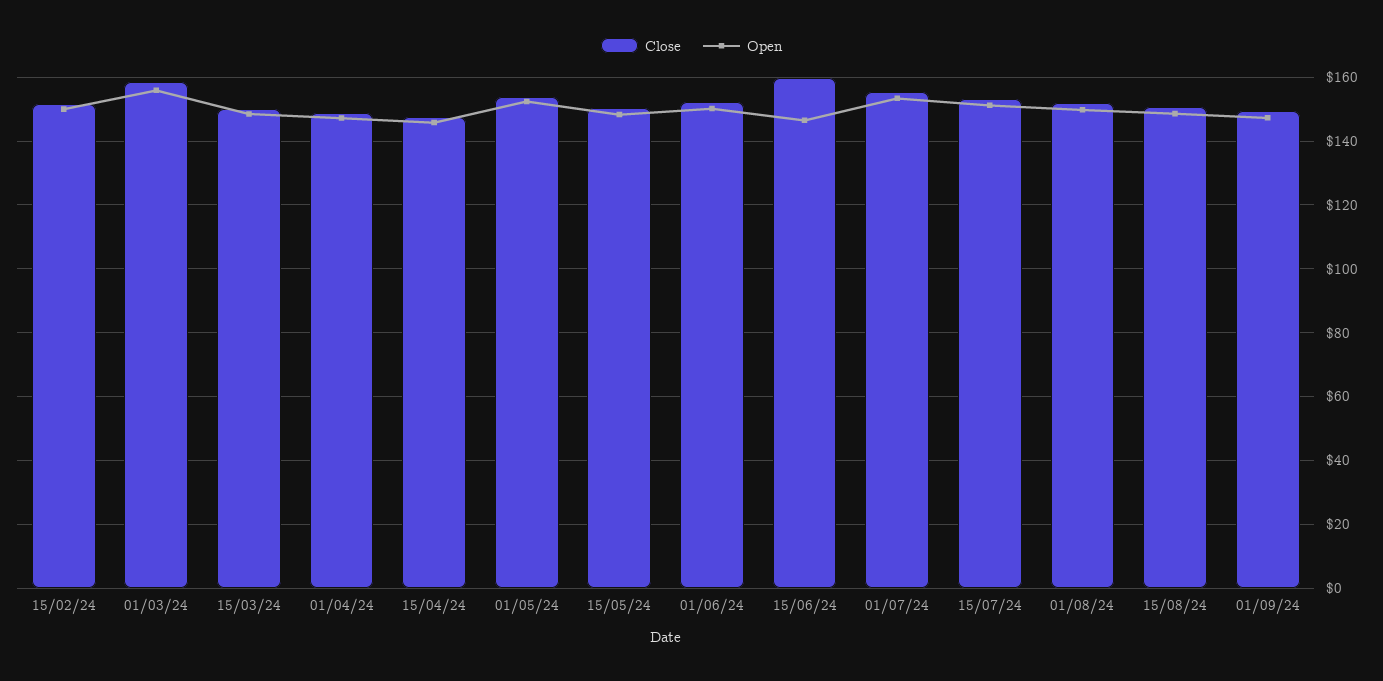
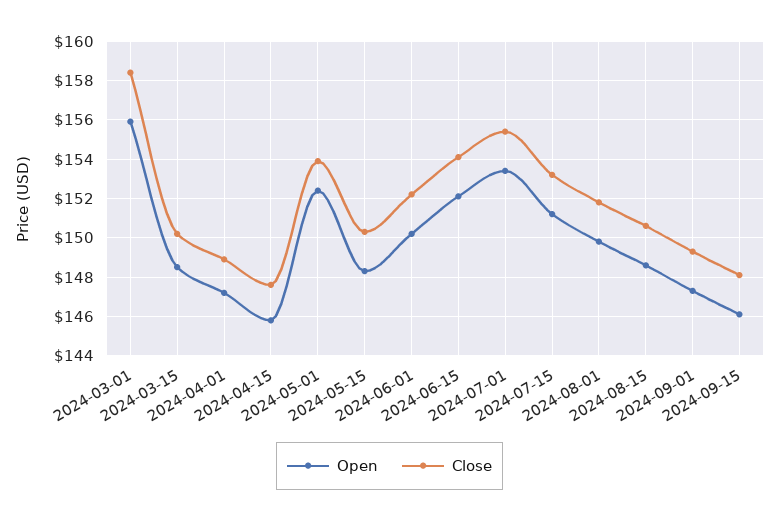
Close, 15/02/24: 152 -> none
Open, 15/02/24: 150 -> none
Close, 15/06/24: 160 -> 154
Open, 15/06/24: 146 -> 152
Open, 2024-09-15: none -> 146
Close, 2024-09-15: none -> 148

